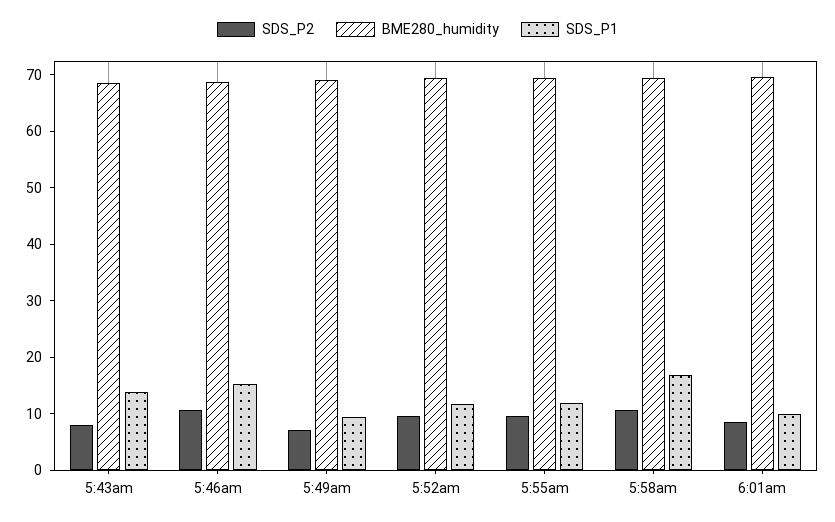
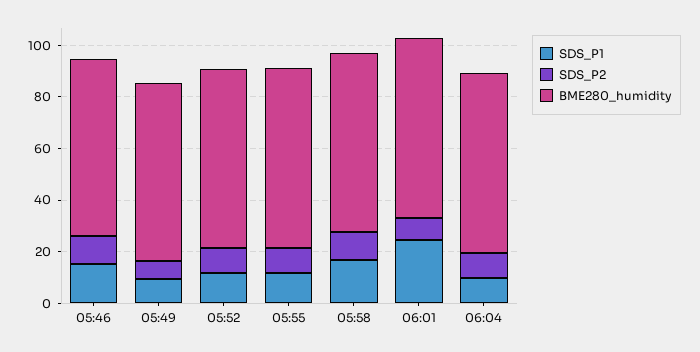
SDS_P2, 5:43am: 8 -> none
BME280_humidity, 5:43am: 68 -> none
SDS_P1, 5:43am: 14 -> none
SDS_P1, 6:01am: 10 -> 25
SDS_P1, 06:04: none -> 10
SDS_P2, 06:04: none -> 10
BME280_humidity, 06:04: none -> 70

